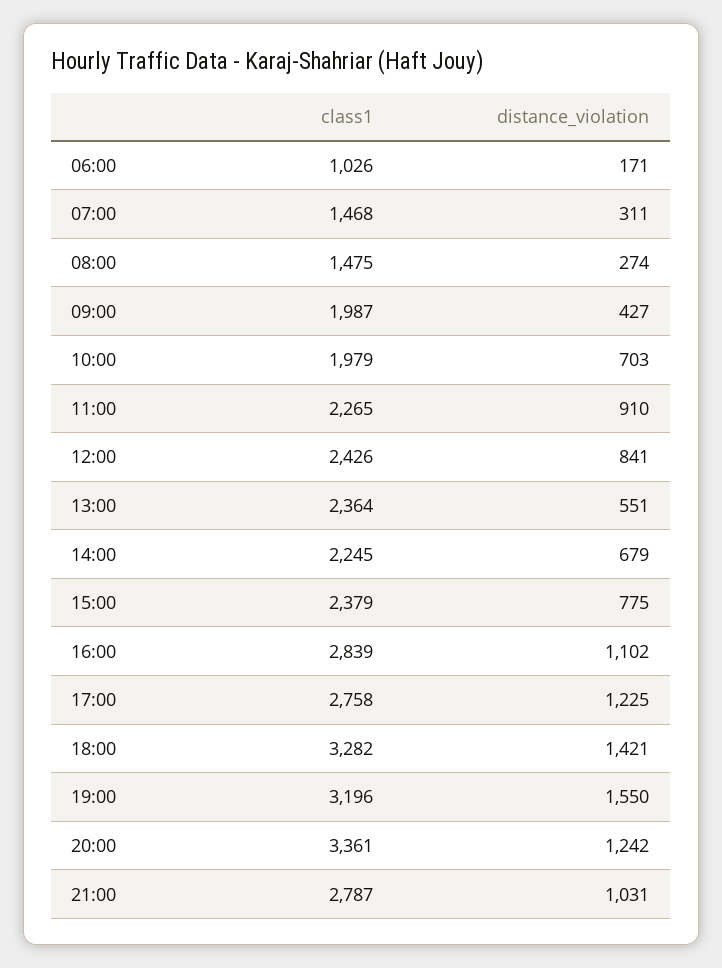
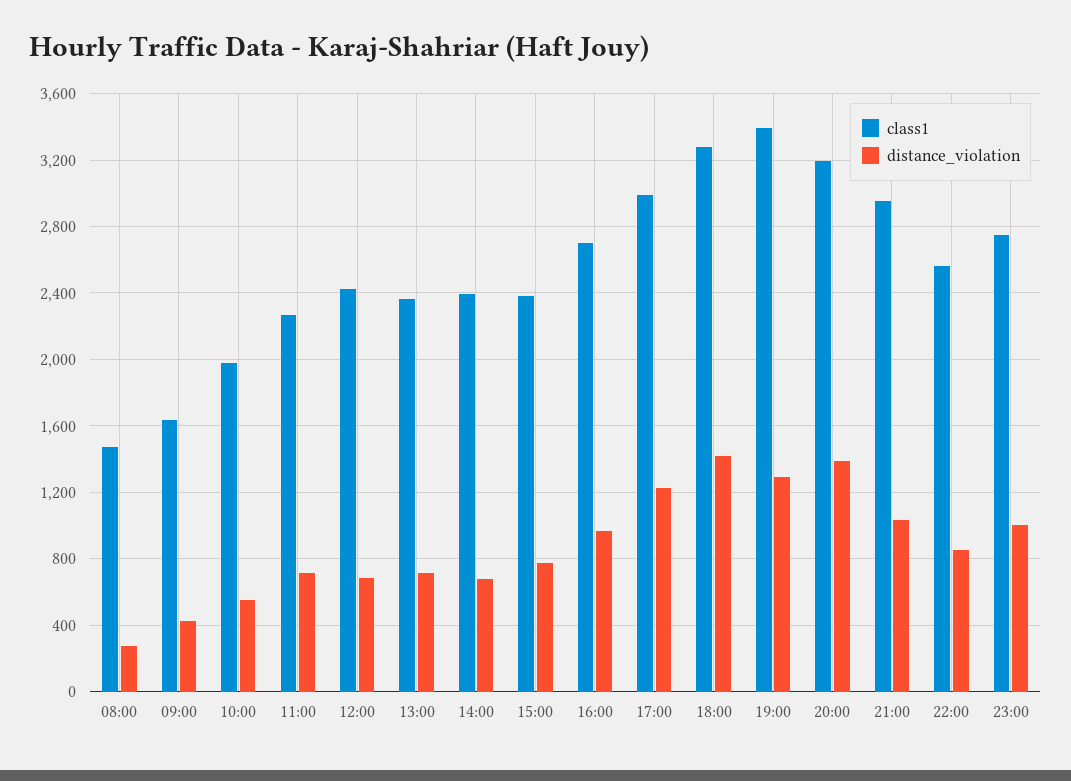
class1, 06:00: 1026 -> none
distance_violation, 06:00: 171 -> none
class1, 07:00: 1468 -> none
distance_violation, 07:00: 311 -> none
class1, 09:00: 1987 -> 1650
distance_violation, 10:00: 703 -> 550
distance_violation, 11:00: 910 -> 700
distance_violation, 12:00: 841 -> 700
distance_violation, 13:00: 551 -> 700
class1, 14:00: 2245 -> 2400
class1, 16:00: 2839 -> 2700
distance_violation, 16:00: 1102 -> 950
class1, 17:00: 2758 -> 3000
class1, 19:00: 3196 -> 3400
distance_violation, 19:00: 1550 -> 1300
class1, 20:00: 3361 -> 3200
distance_violation, 20:00: 1242 -> 1400
class1, 21:00: 2787 -> 2950
class1, 22:00: none -> 2550
distance_violation, 22:00: none -> 850
class1, 23:00: none -> 2750
distance_violation, 23:00: none -> 1000

